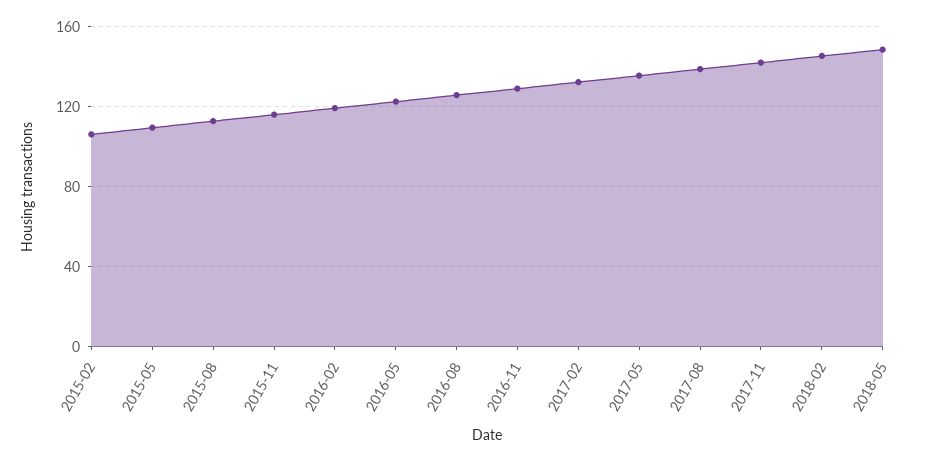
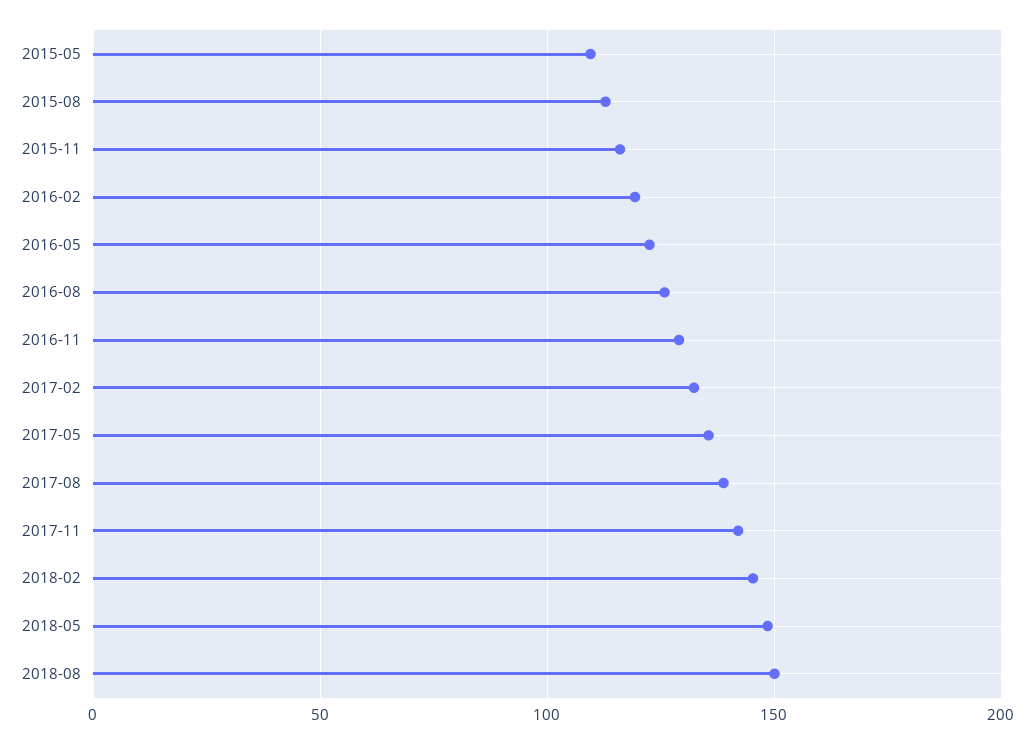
2015-02: 105 -> none
2018-08: none -> 150

